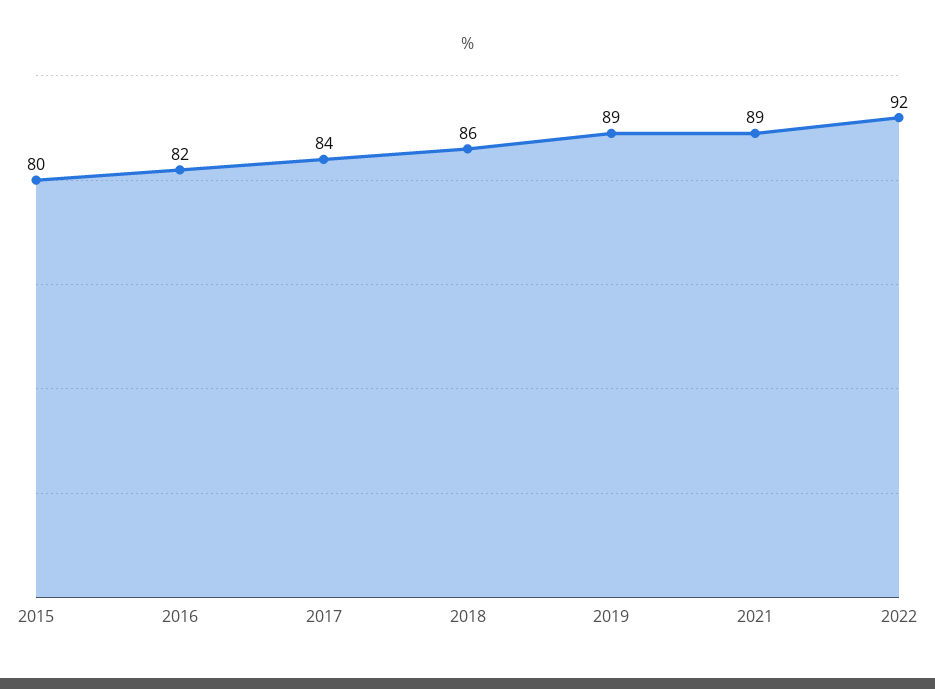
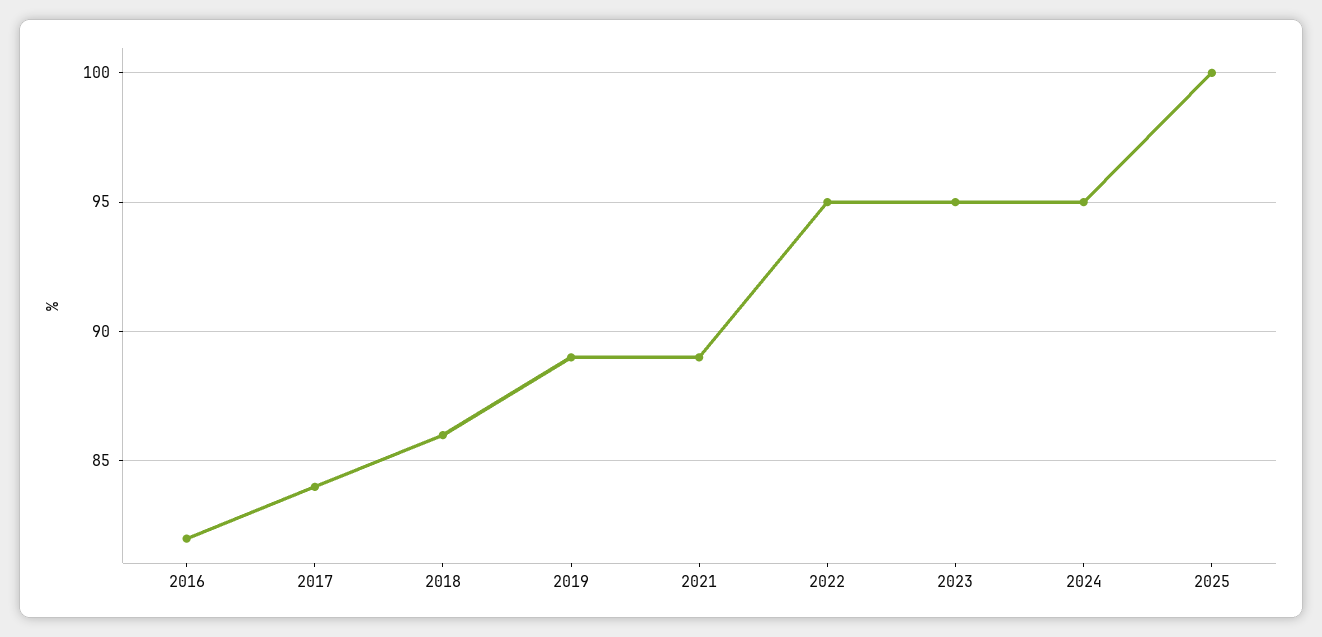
2015: 80 -> none
2022: 92 -> 95
2023: none -> 95
2024: none -> 95
2025: none -> 100

